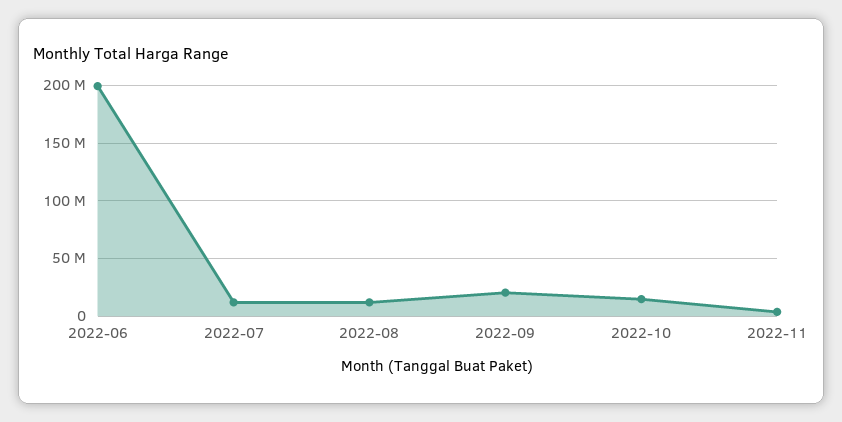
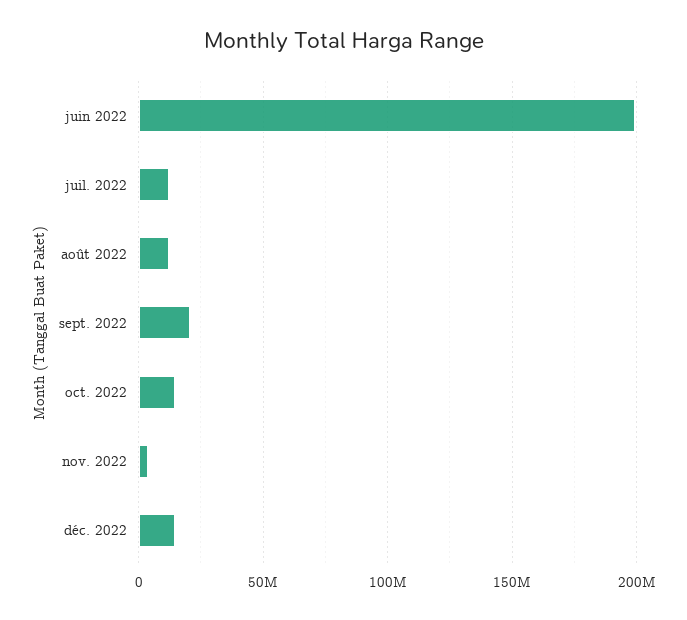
déc. 2022: none -> 15000000

